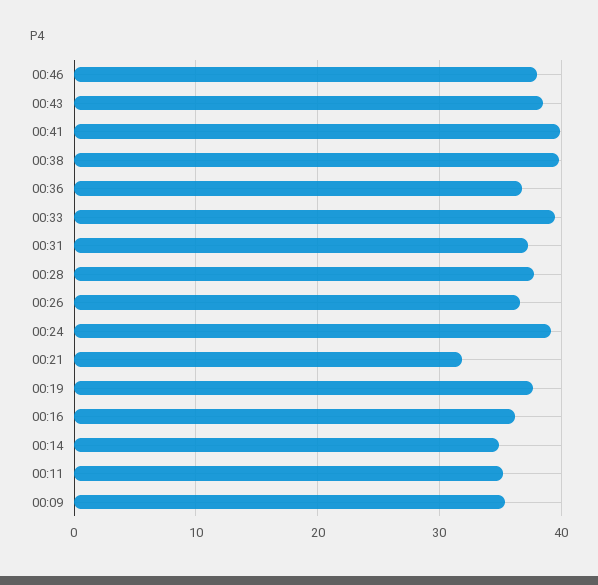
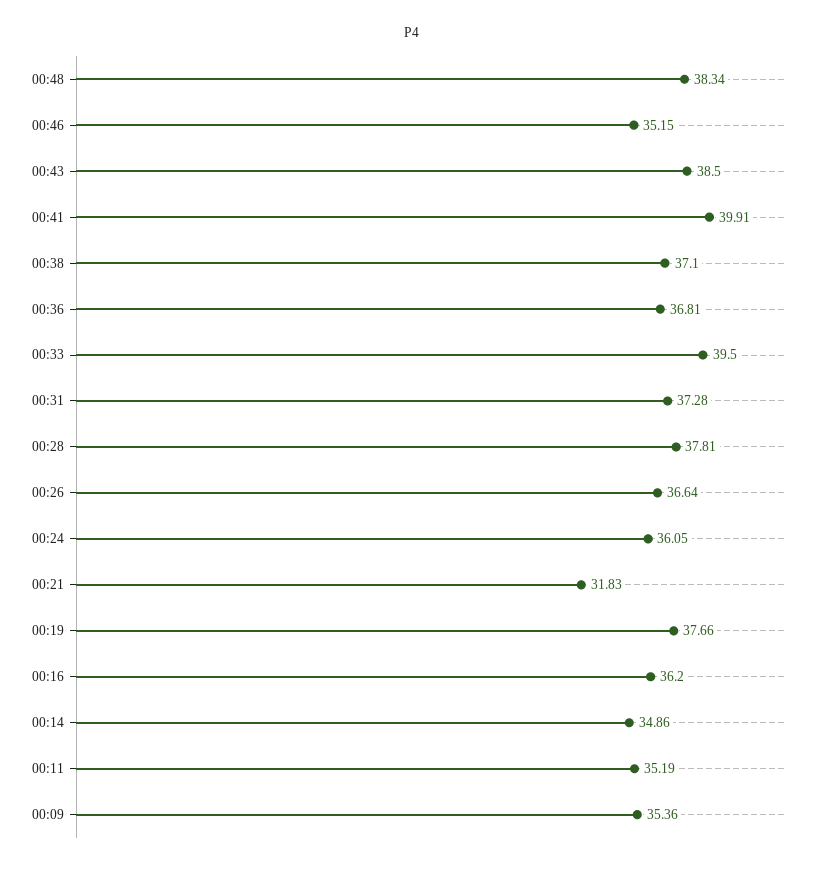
00:46: 38 -> 35.15
00:38: 40 -> 37.1
00:24: 39 -> 36.05
00:48: none -> 38.34

